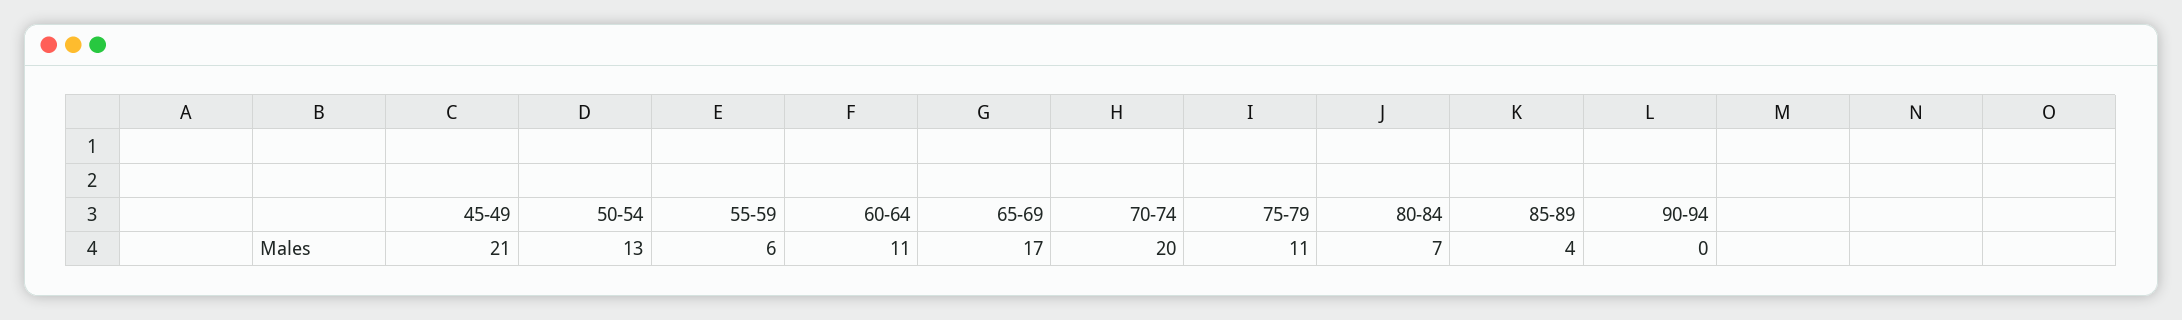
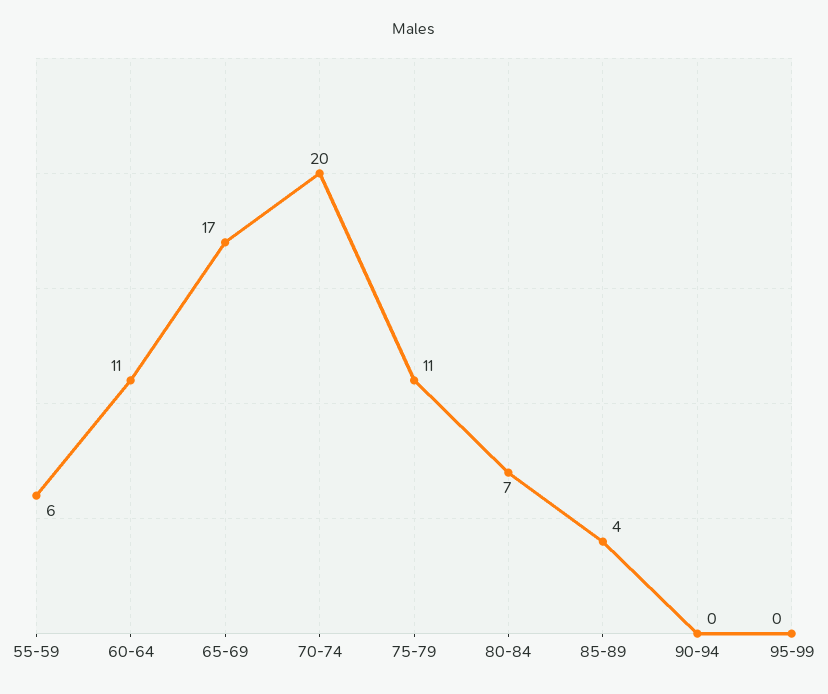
45-49: 21 -> none
50-54: 13 -> none
95-99: none -> 0

